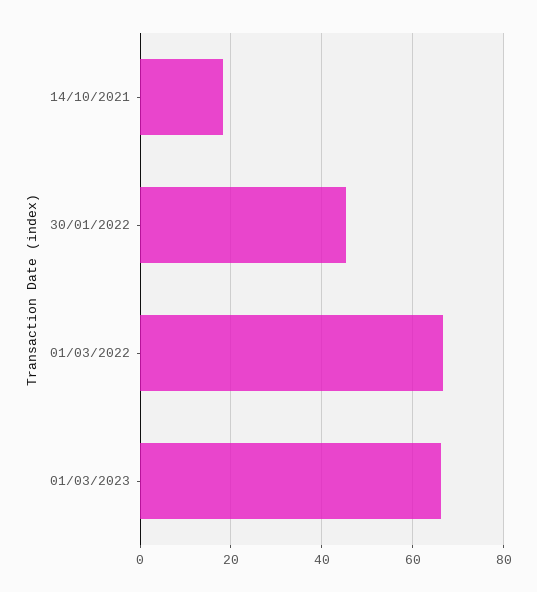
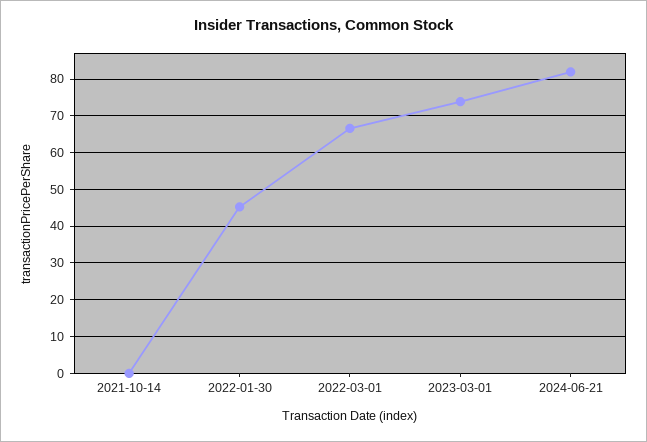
14/10/2021: 18 -> 0
01/03/2023: 66 -> 74
2024-06-21: none -> 82

